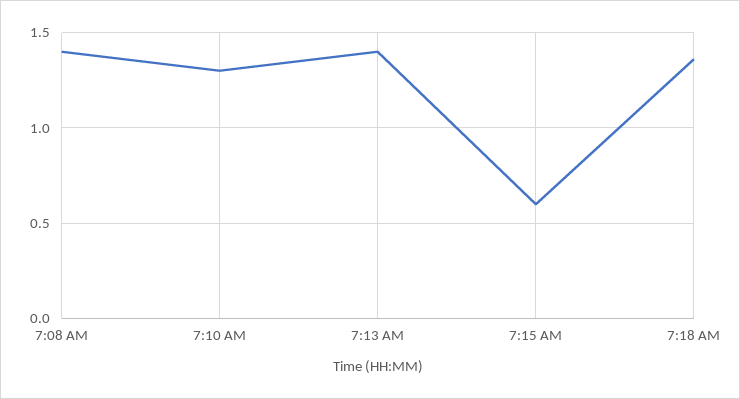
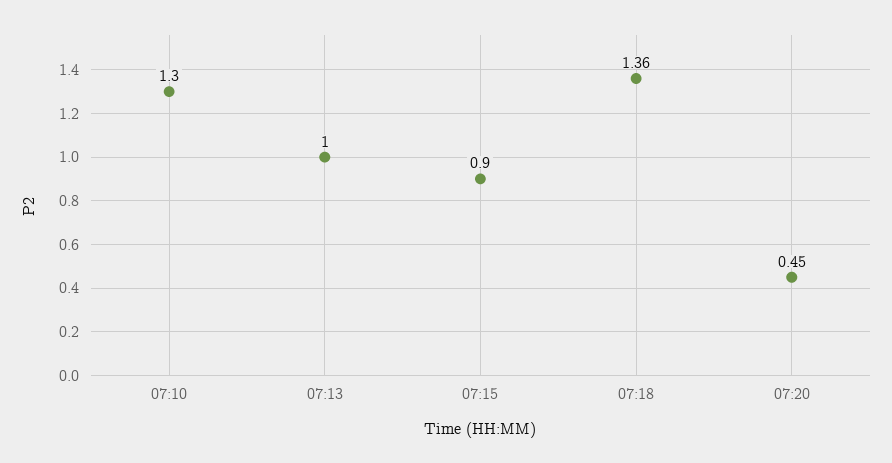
7:08 AM: 1.4 -> none
7:13 AM: 1.4 -> 1
7:15 AM: 0.6 -> 0.9
07:20: none -> 0.45

